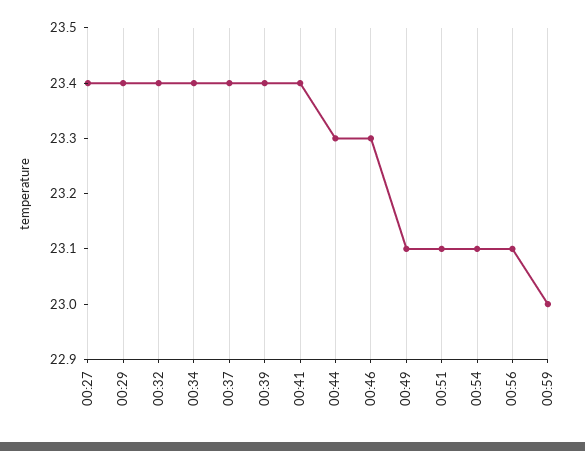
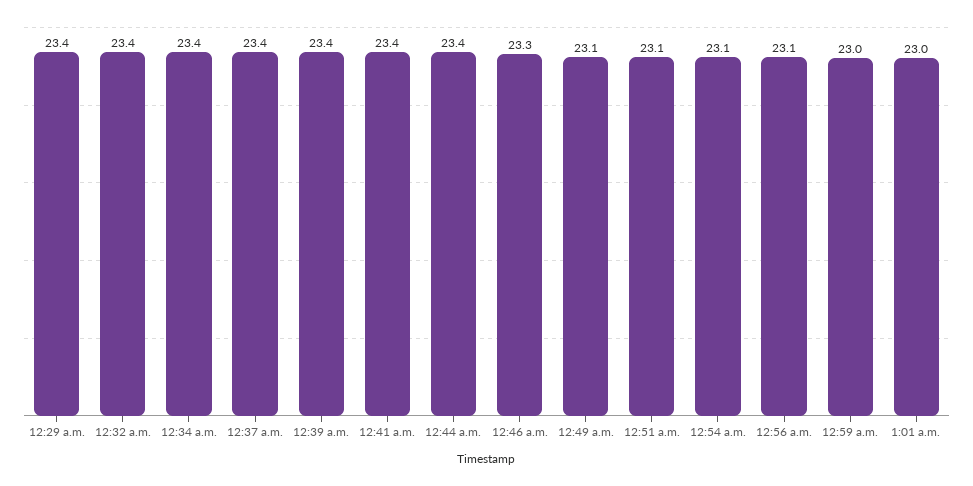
00:27: 23.4 -> none
00:44: 23.3 -> 23.4
1:01 a.m.: none -> 23

